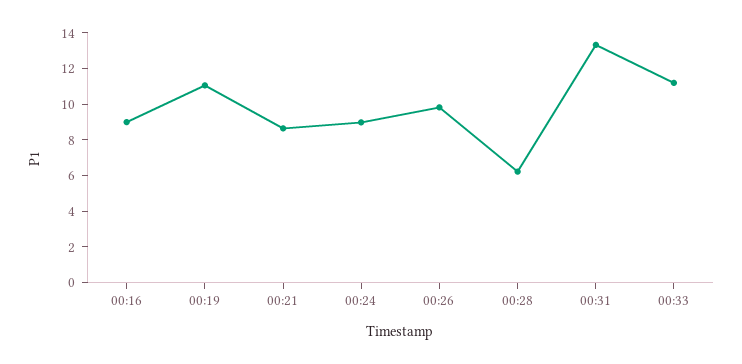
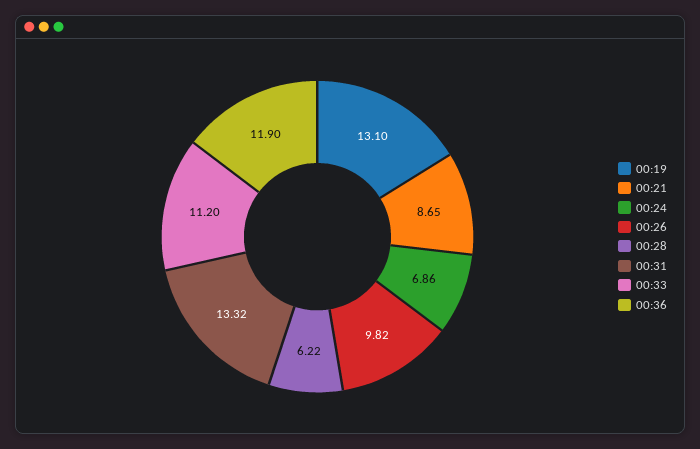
00:16: 9 -> none
00:19: 11 -> 13.1
00:24: 9 -> 6.86
00:36: none -> 11.9

